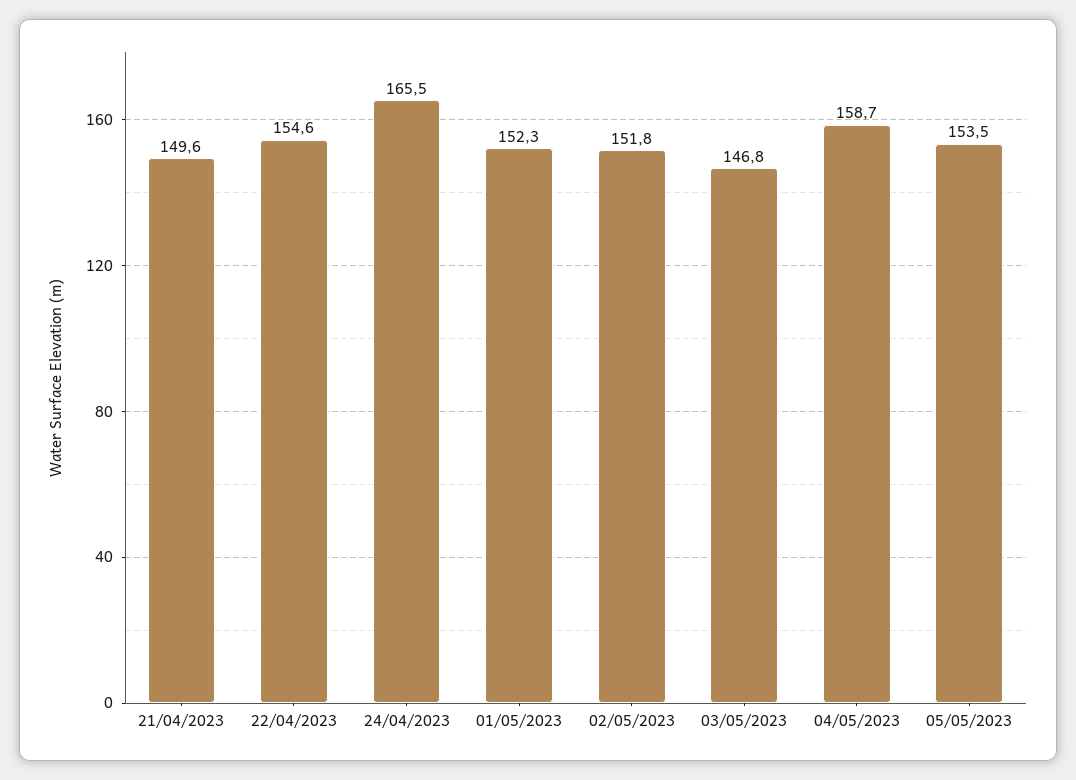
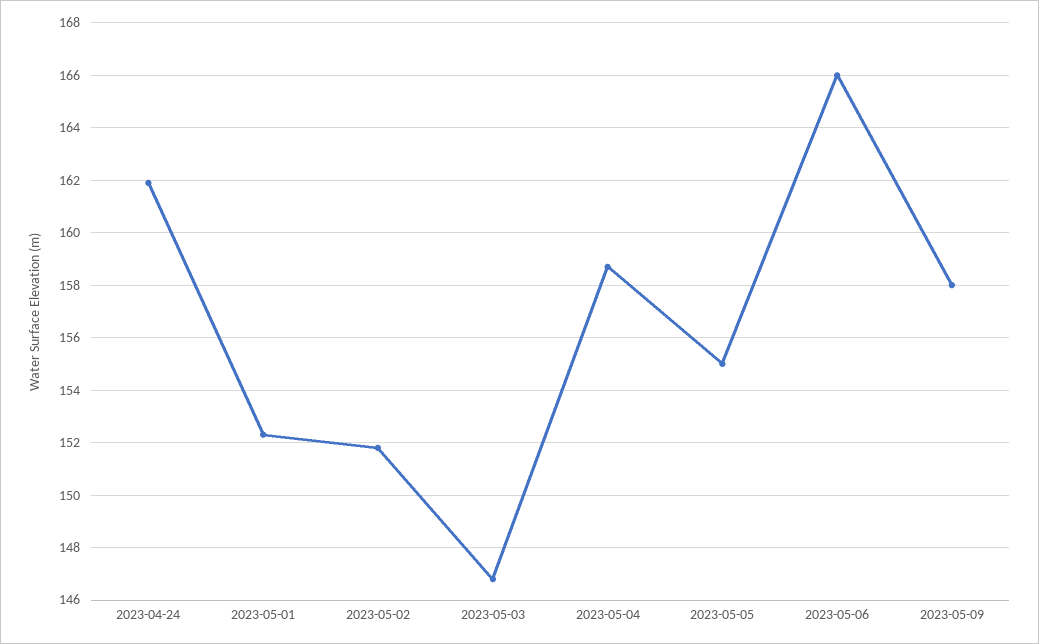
21/04/2023: 149.6 -> none
22/04/2023: 154.6 -> none
24/04/2023: 165.5 -> 162
05/05/2023: 153.5 -> 155
2023-05-06: none -> 166
2023-05-09: none -> 158

